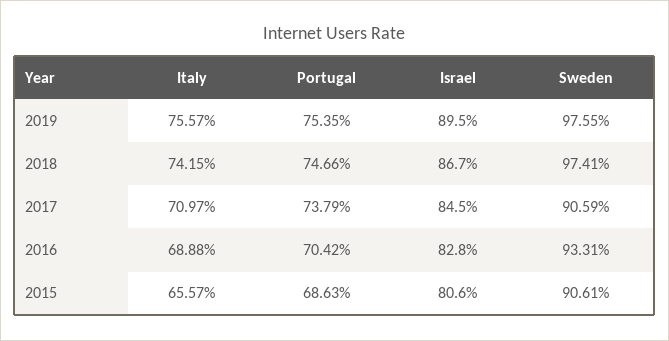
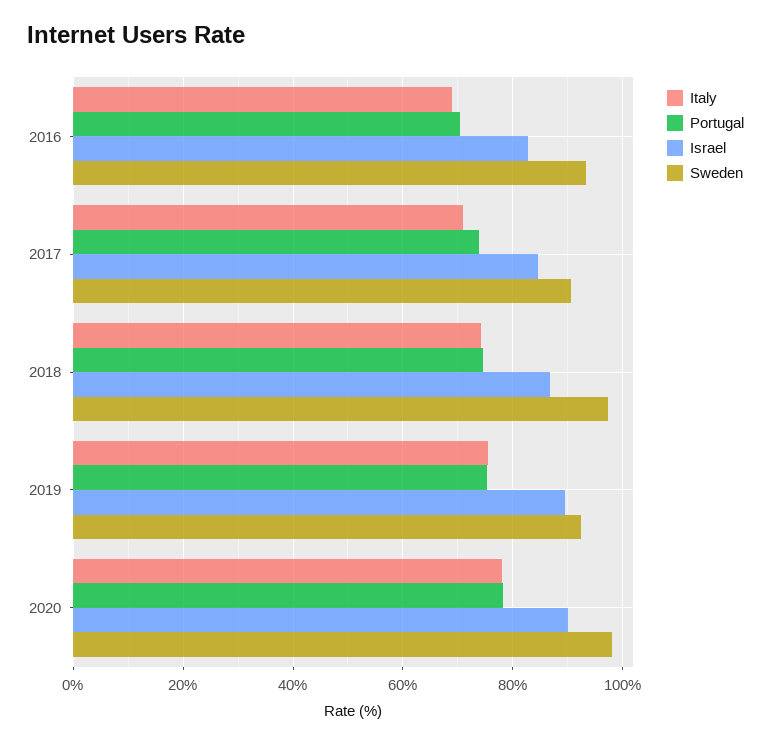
Sweden, 2019: 97.55 -> 92
Italy, 2015: 65.57 -> none
Portugal, 2015: 68.63 -> none
Israel, 2015: 80.6 -> none
Sweden, 2015: 90.61 -> none
Italy, 2020: none -> 78
Portugal, 2020: none -> 78
Israel, 2020: none -> 90
Sweden, 2020: none -> 98

